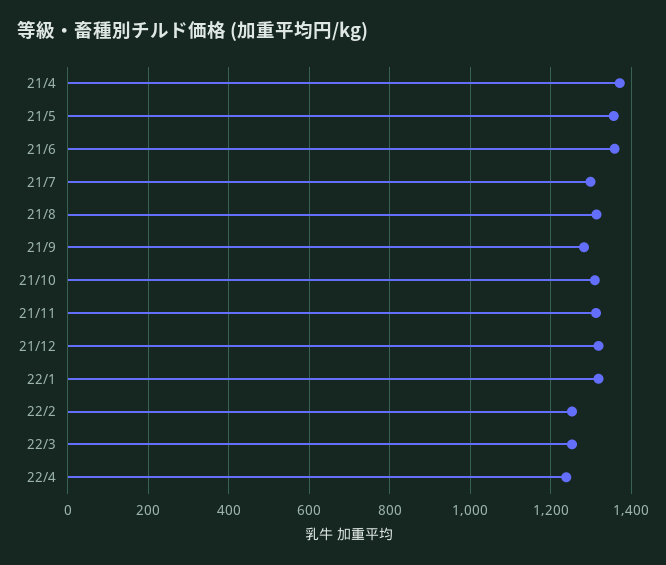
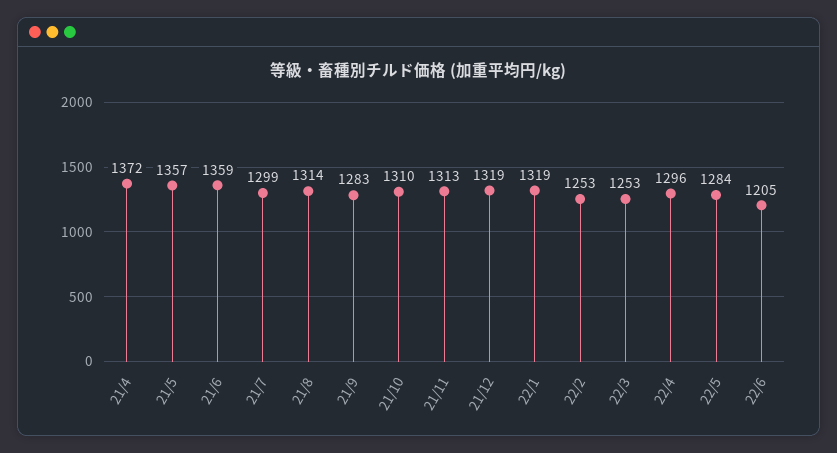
22/4: 1240 -> 1296
22/5: none -> 1284
22/6: none -> 1205

